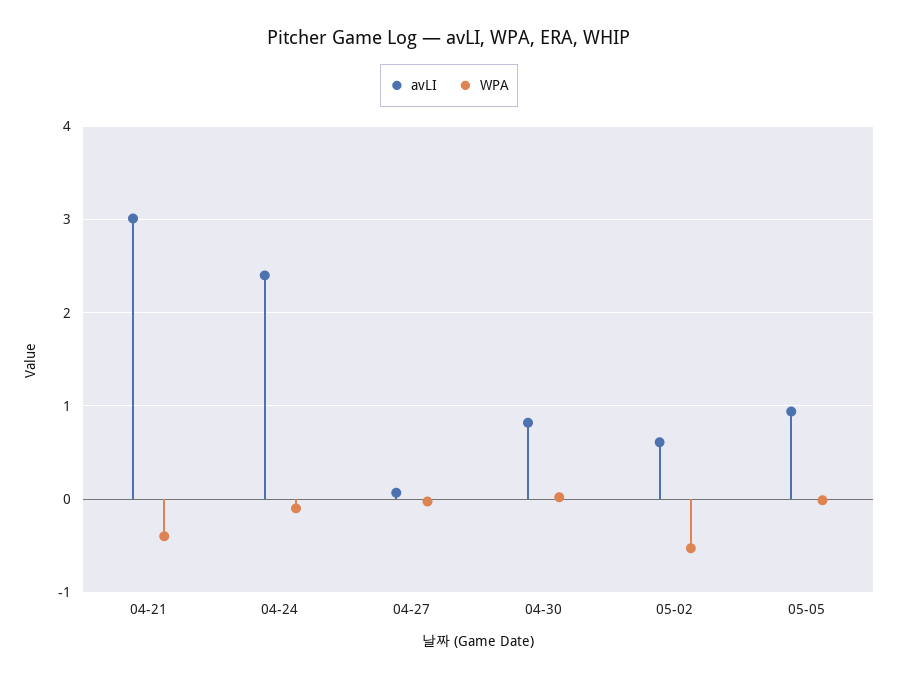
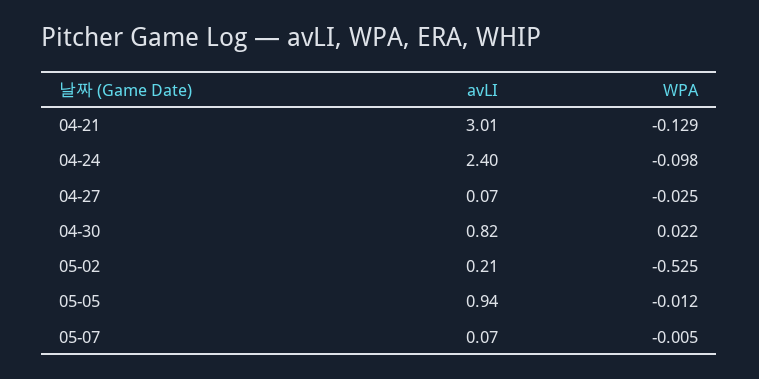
WPA, 04-21: -0.4 -> -0.129
avLI, 05-02: 0.6 -> 0.21
avLI, 05-07: none -> 0.07
WPA, 05-07: none -> -0.005

